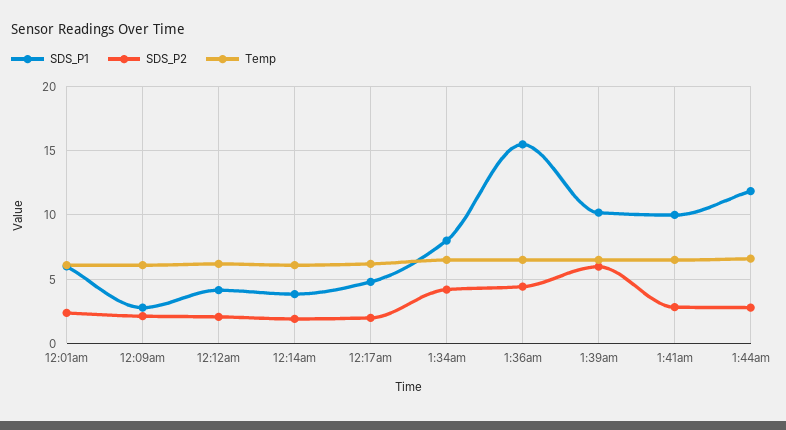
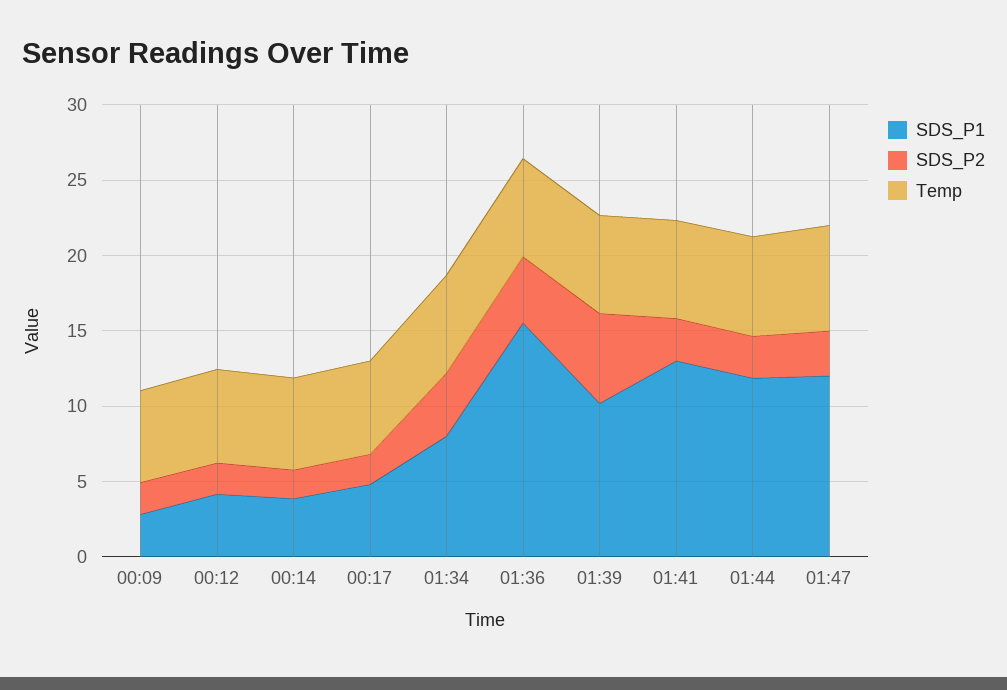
SDS_P1, 12:01am: 6 -> none
SDS_P2, 12:01am: 2.5 -> none
Temp, 12:01am: 6 -> none
SDS_P1, 1:41am: 10 -> 13
SDS_P1, 01:47: none -> 12
SDS_P2, 01:47: none -> 3
Temp, 01:47: none -> 7

